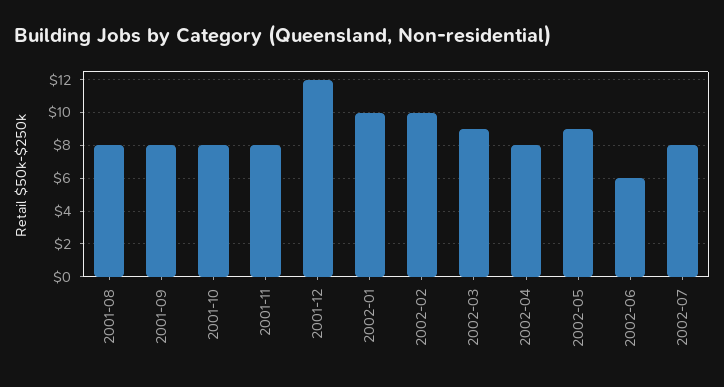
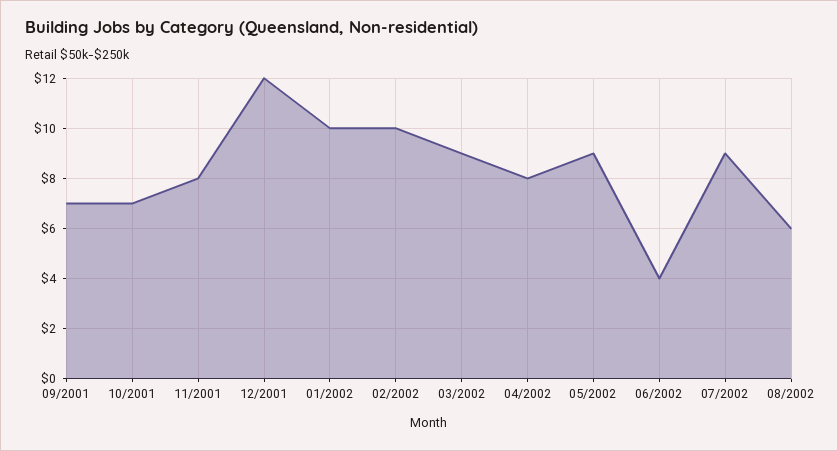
2001-08: 8 -> none
2001-09: 8 -> 7
2001-10: 8 -> 7
2002-06: 6 -> 4
2002-07: 8 -> 9
08/2002: none -> 6

